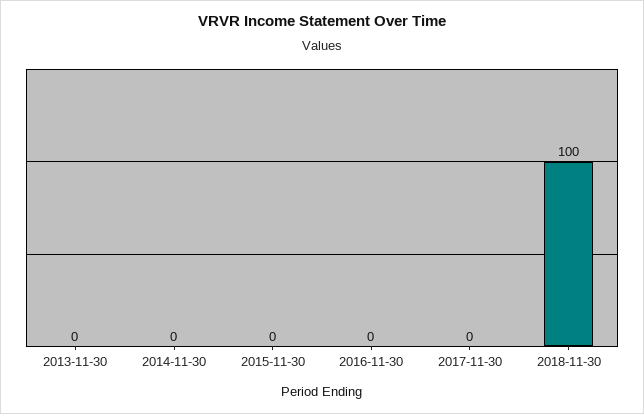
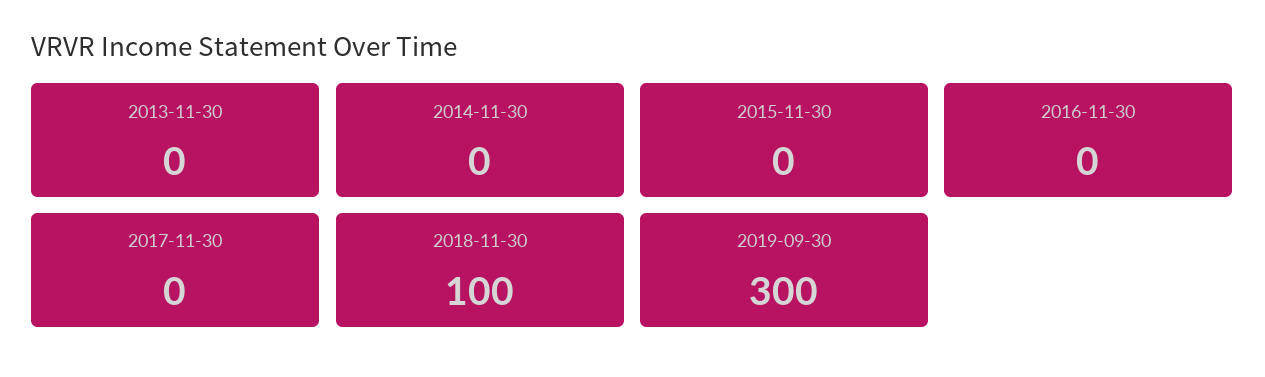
2019-09-30: none -> 300

